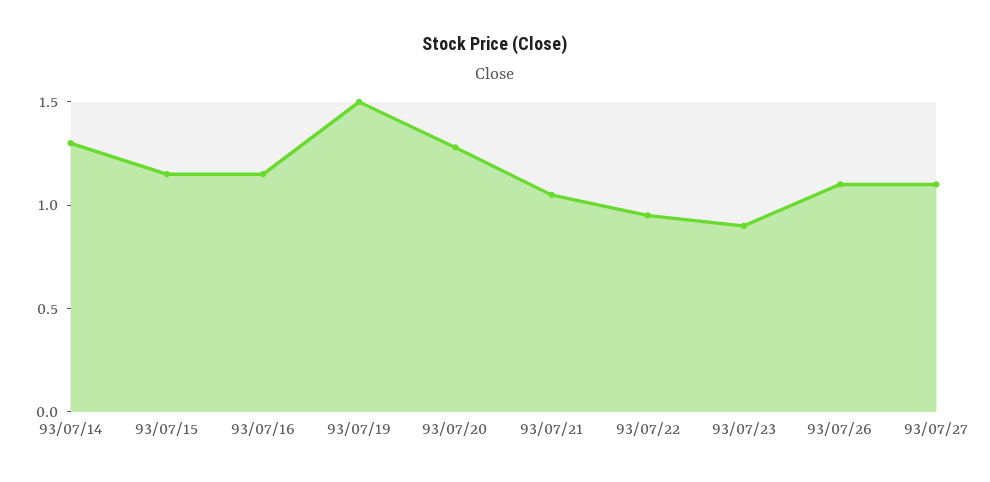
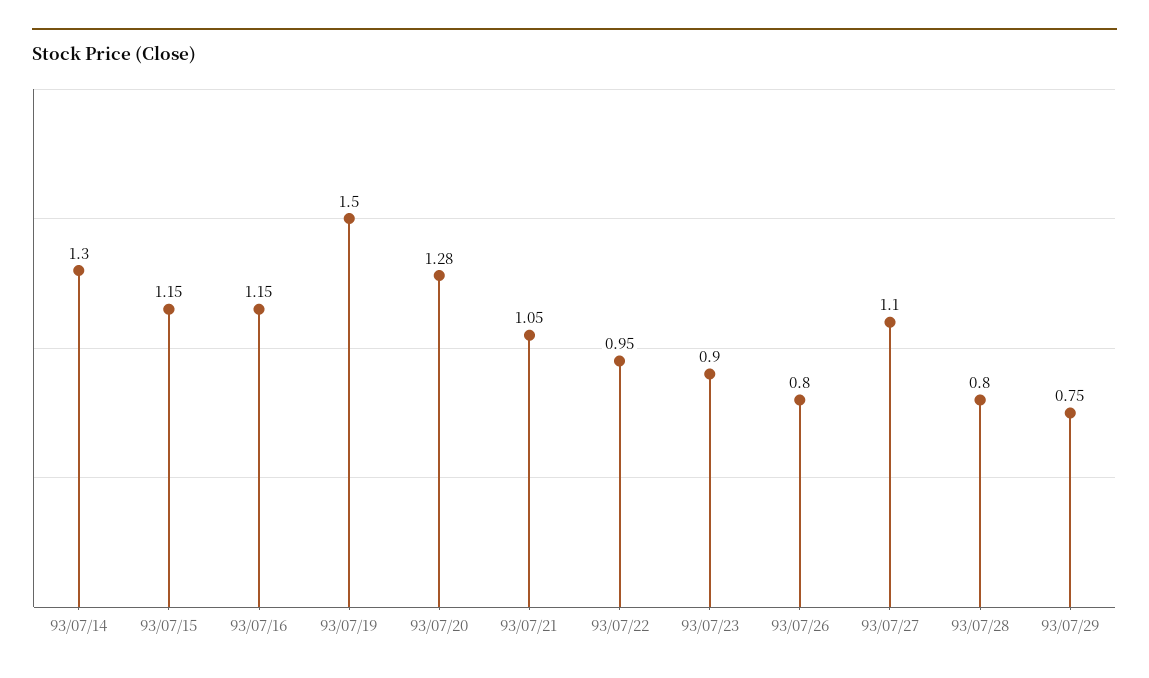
93/07/26: 1.1 -> 0.8
93/07/28: none -> 0.8
93/07/29: none -> 0.75

